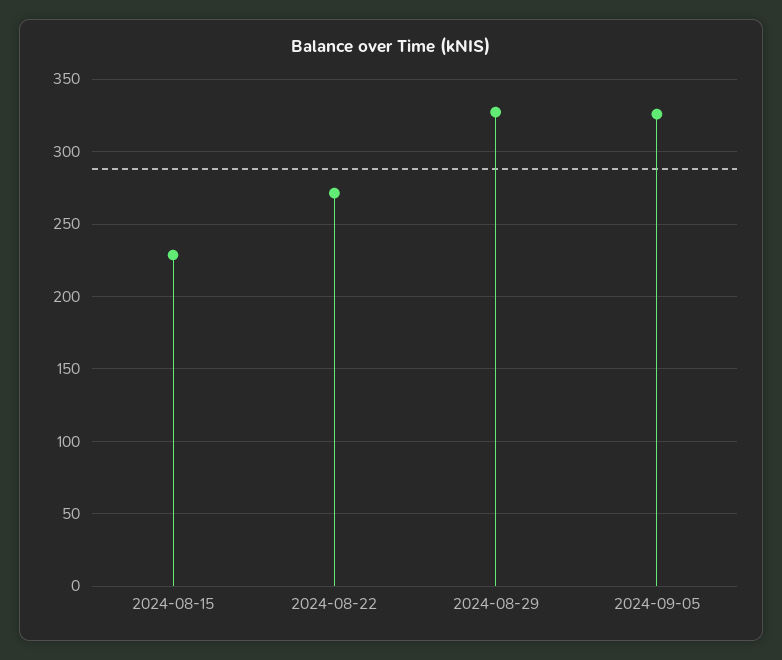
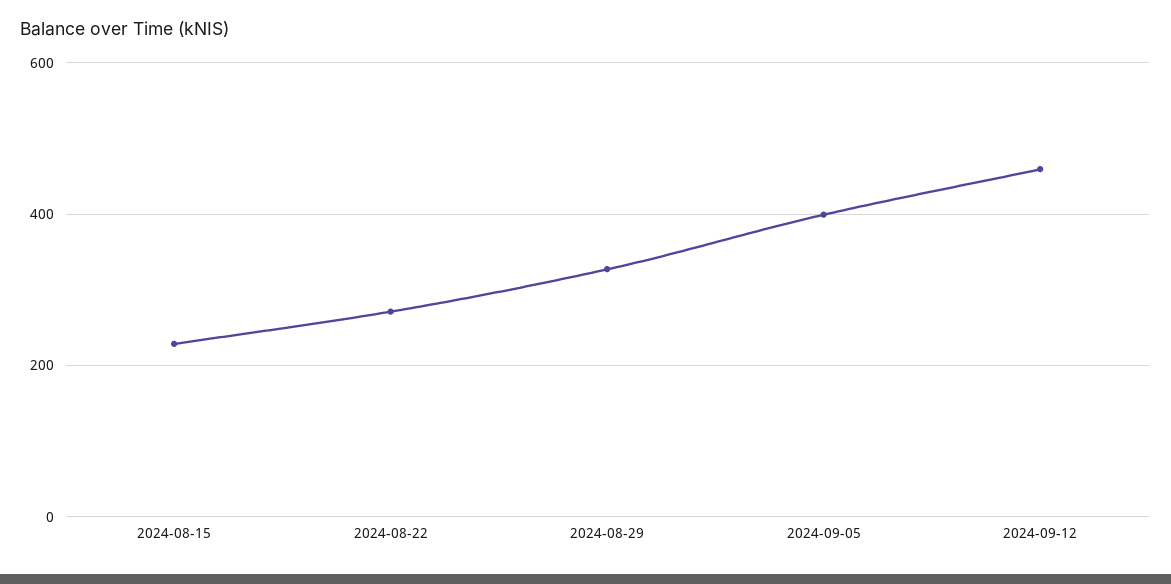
2024-09-05: 325 -> 400
2024-09-12: none -> 460

